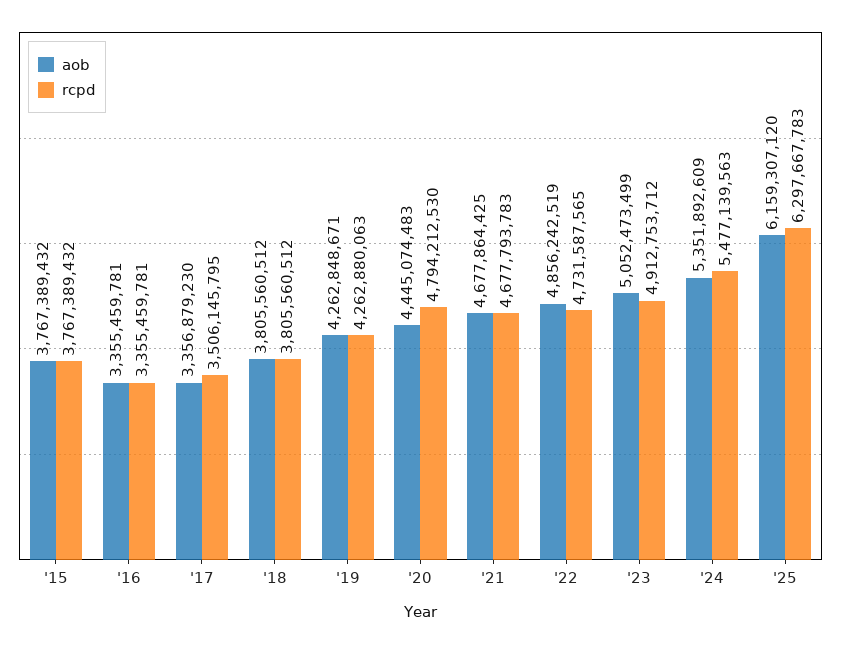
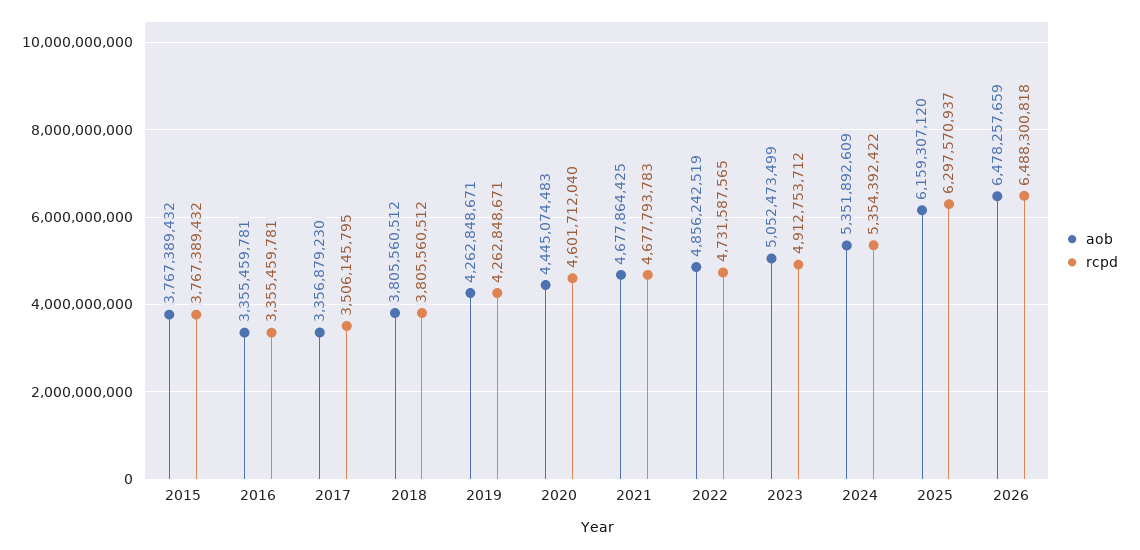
rcpd, '19: 4262880063 -> 4262848671
rcpd, '20: 4794212530 -> 4601712040
rcpd, '24: 5477139563 -> 5354392422
rcpd, '25: 6297667783 -> 6297570937
aob, 2026: none -> 6478257659
rcpd, 2026: none -> 6488300818

